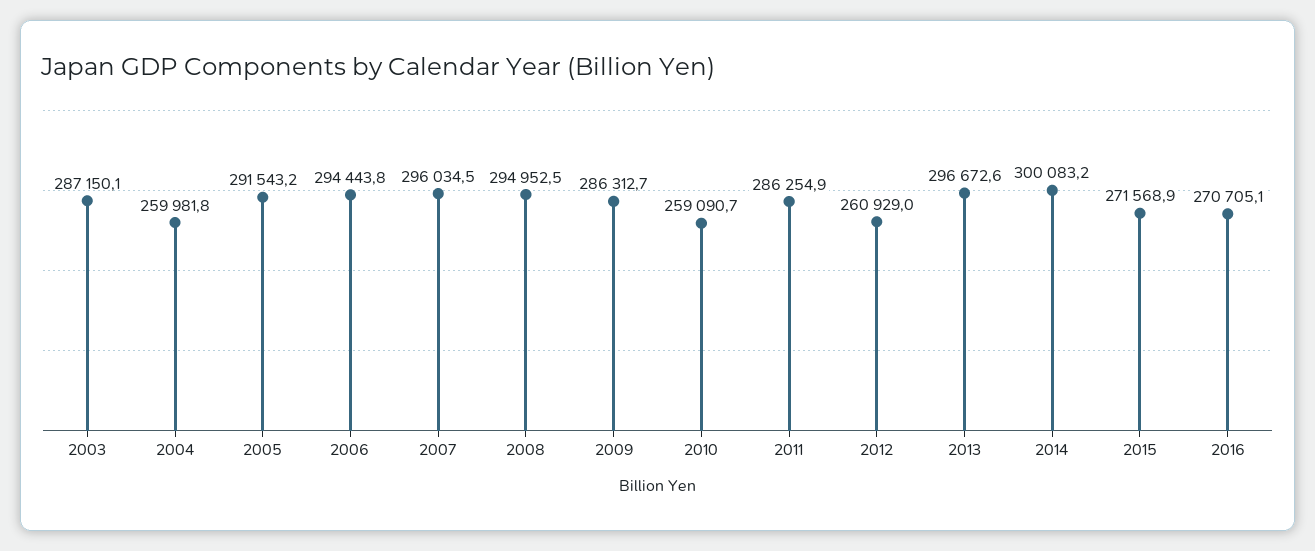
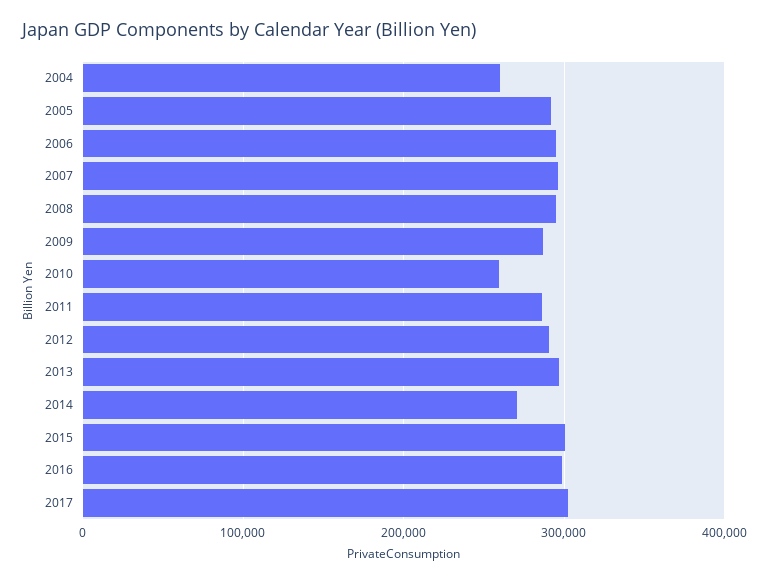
2003: 287150.1 -> none
2012: 260929 -> 290000
2014: 300083.2 -> 270000
2015: 271568.9 -> 300000
2016: 270705.1 -> 300000
2017: none -> 300000

